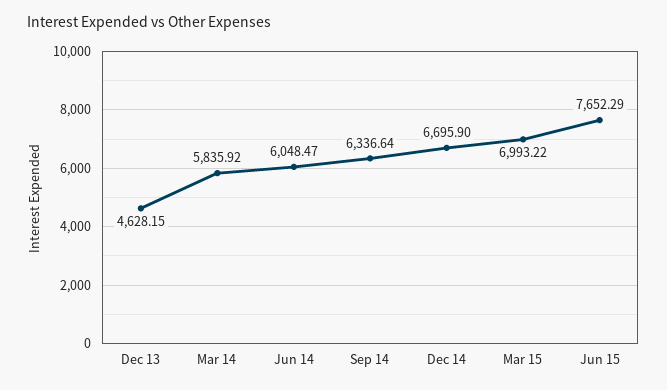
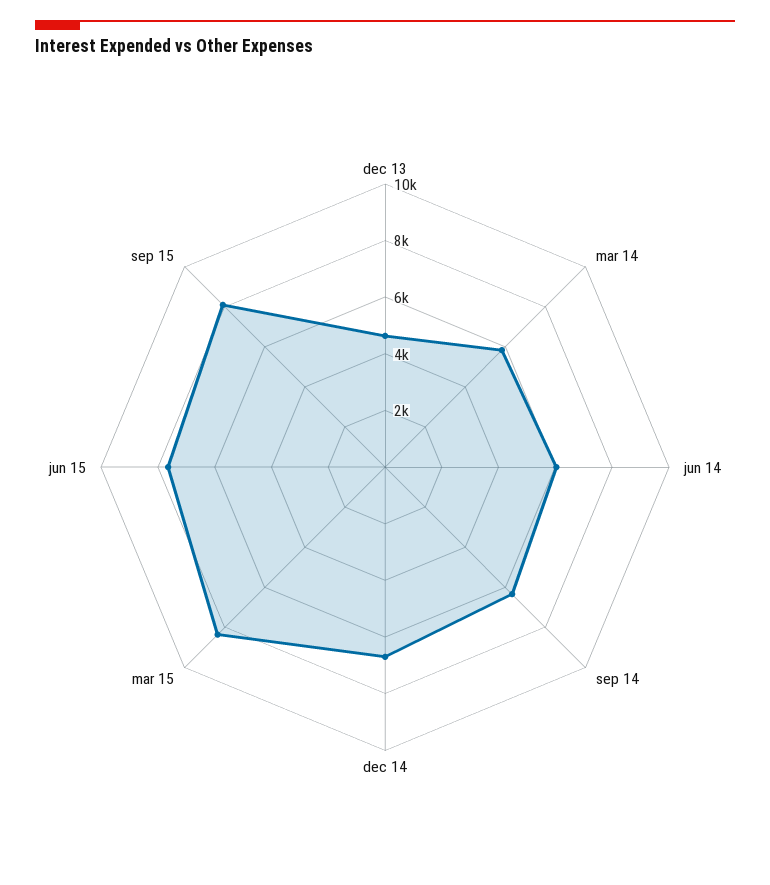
Mar 15: 6993.22 -> 8500
sep 15: none -> 8000

